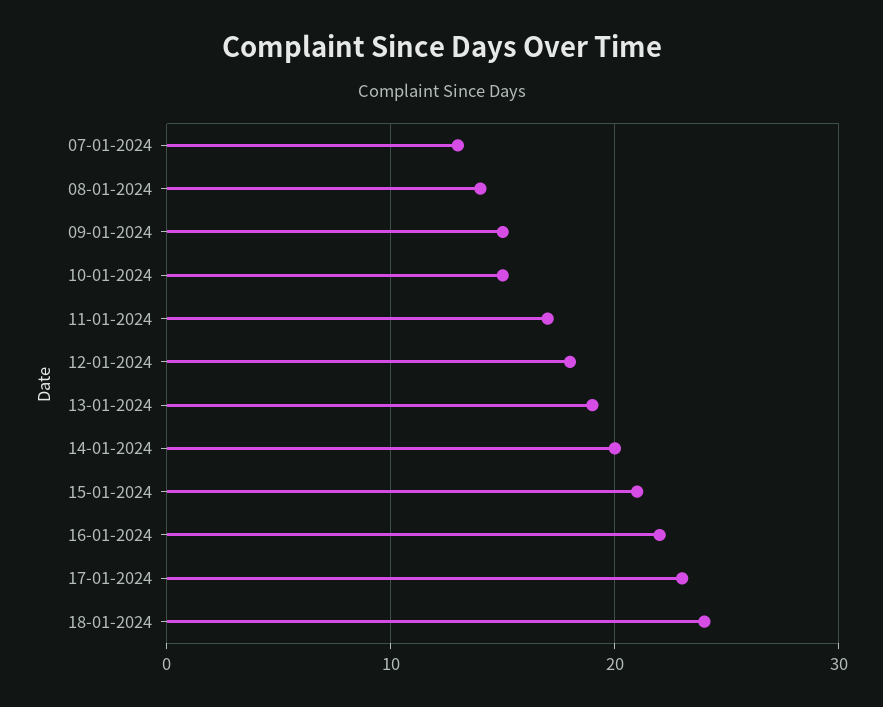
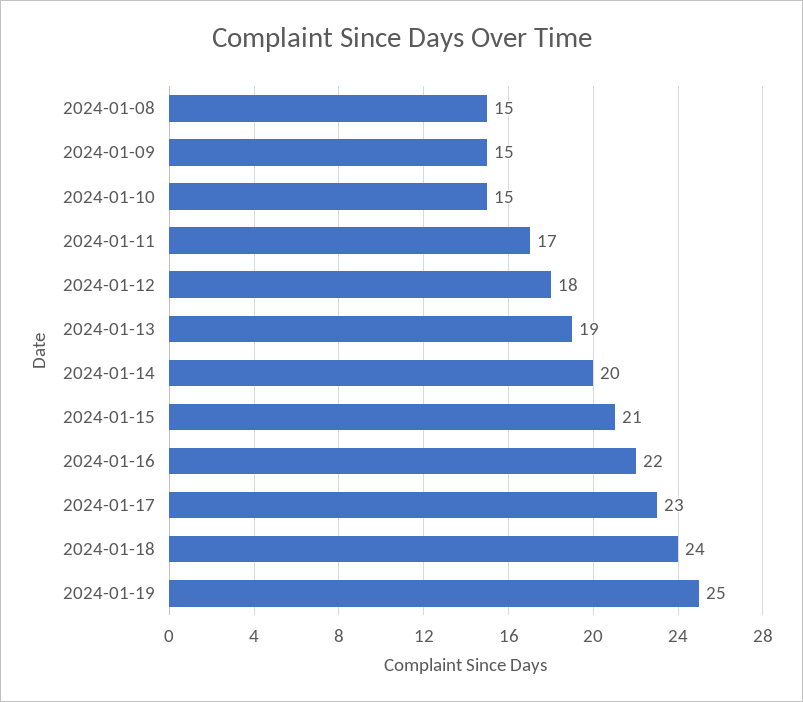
07-01-2024: 13 -> none
08-01-2024: 14 -> 15
2024-01-19: none -> 25

